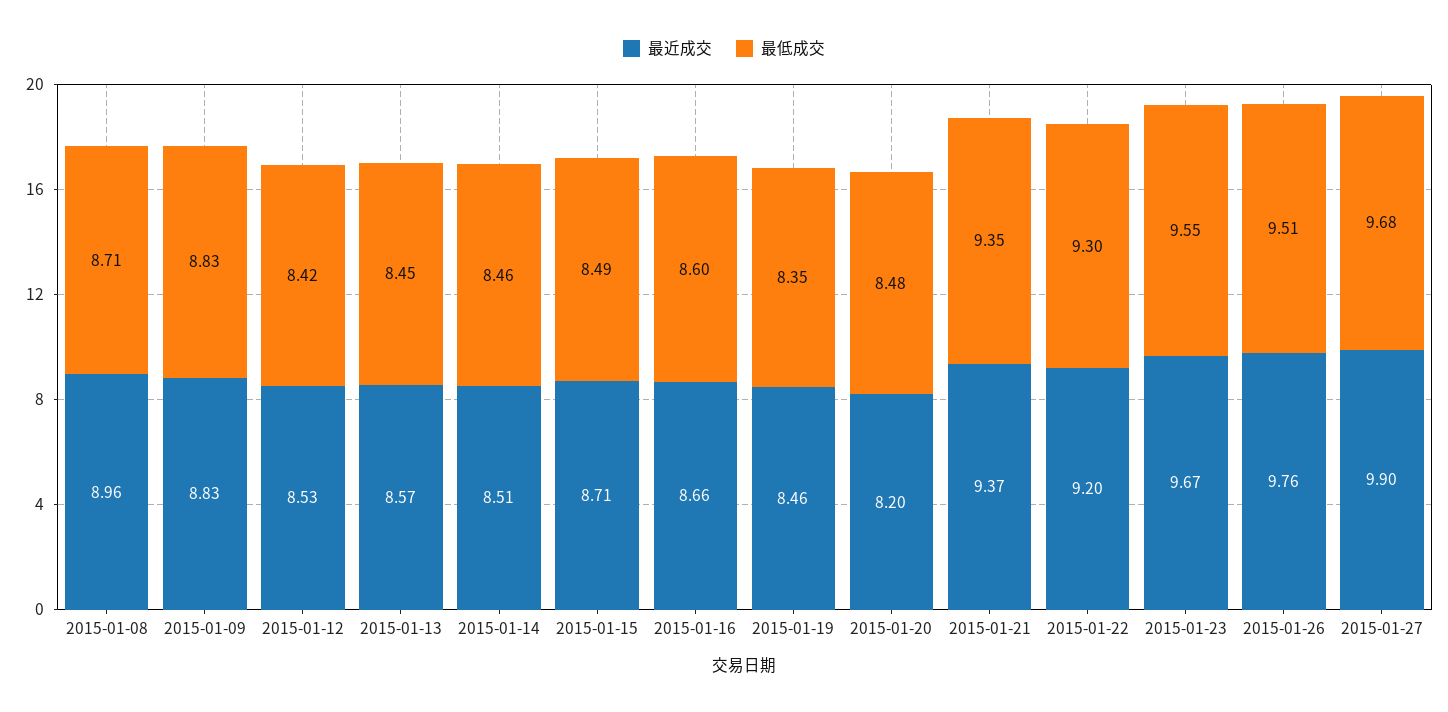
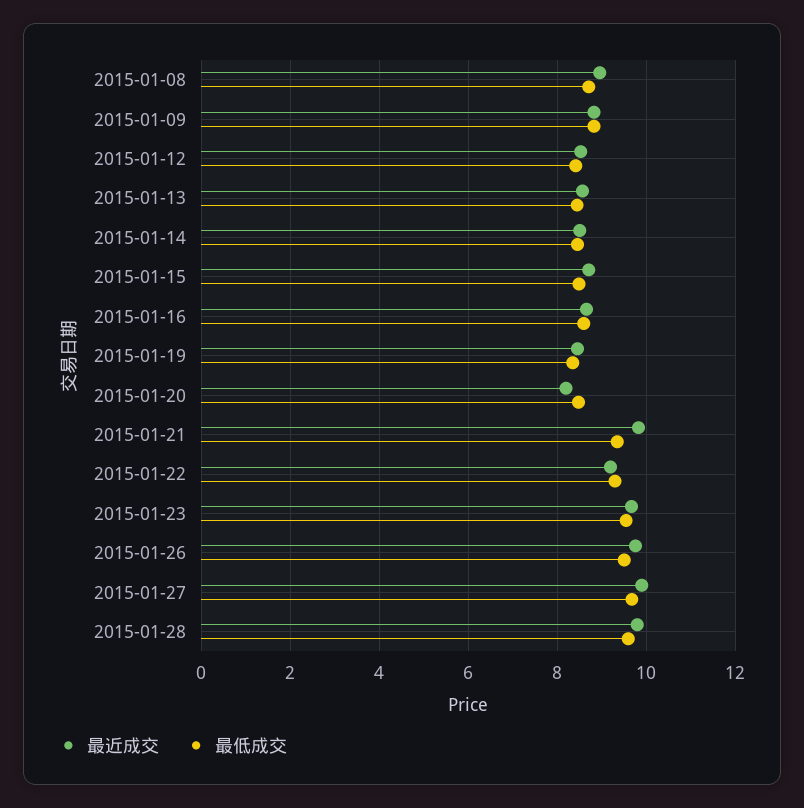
最近成交, 2015-01-21: 9.37 -> 9.8
最近成交, 2015-01-28: none -> 9.8
最低成交, 2015-01-28: none -> 9.6

